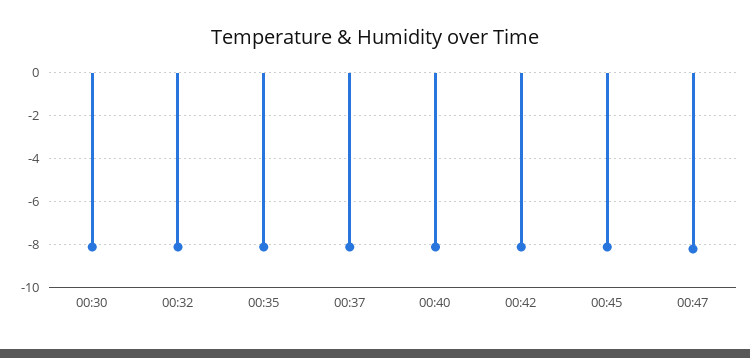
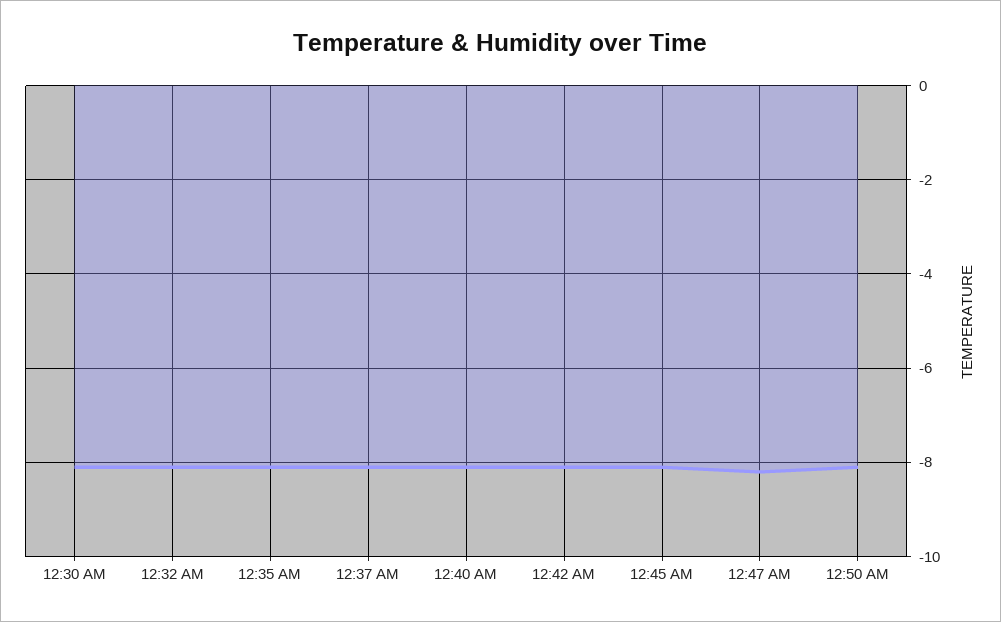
12:50 AM: none -> -8

